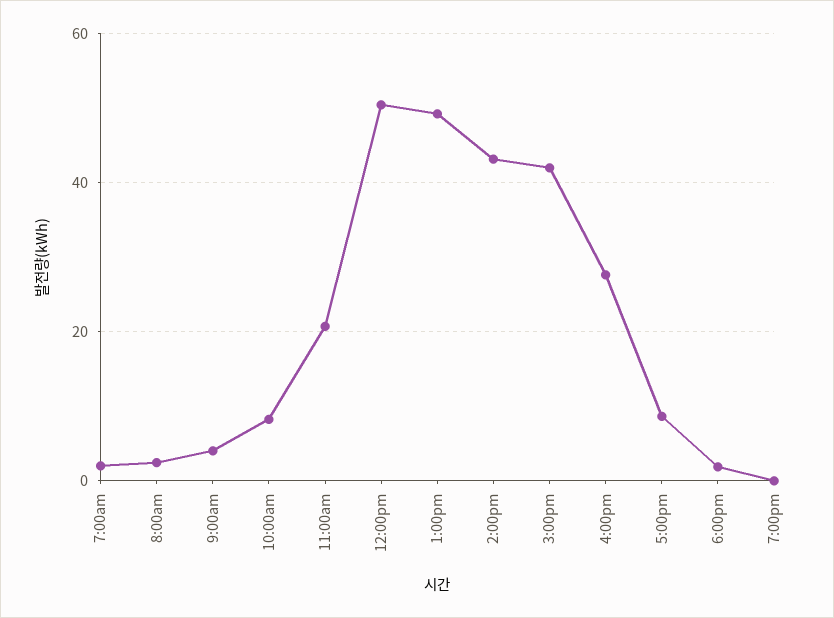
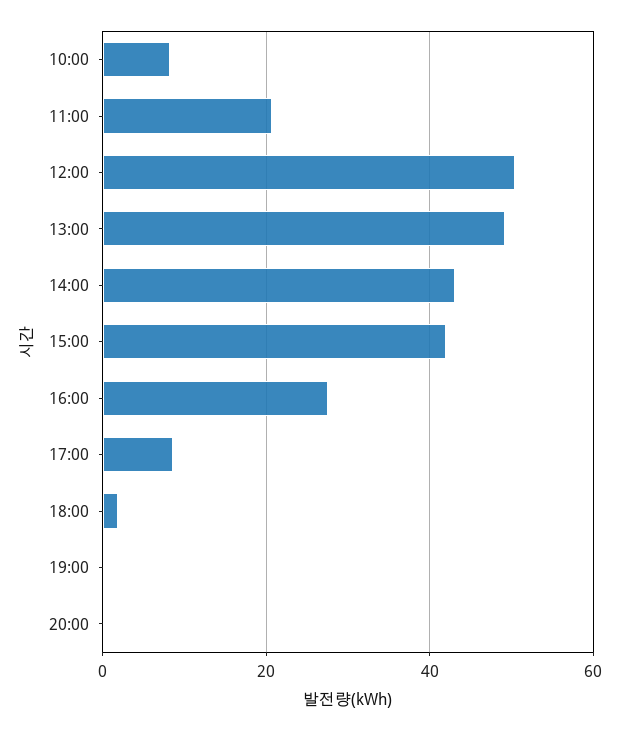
7:00am: 2 -> none
8:00am: 2 -> none
9:00am: 4 -> none
20:00: none -> 0

